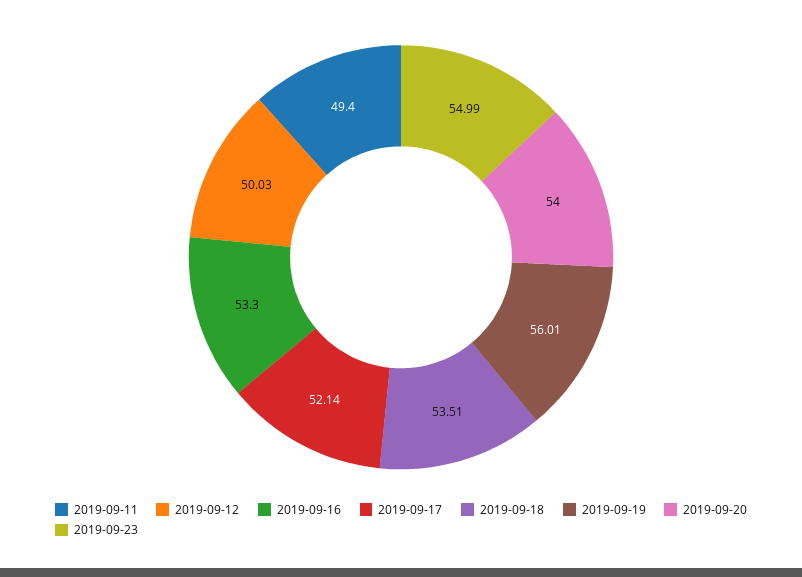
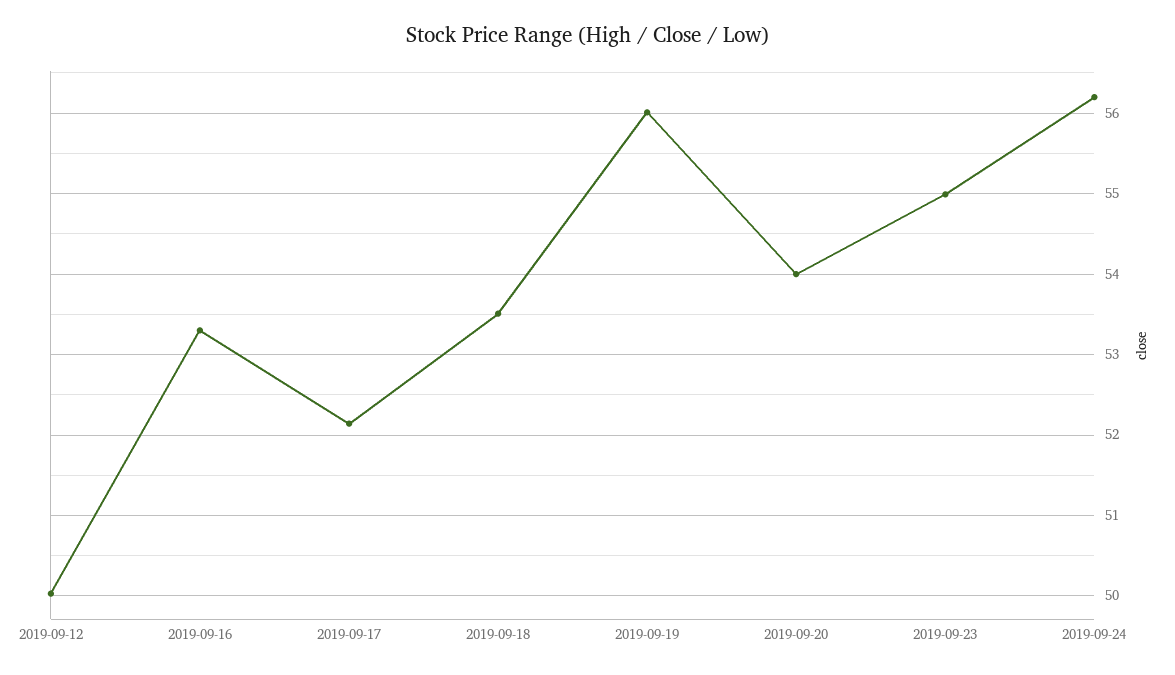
2019-09-11: 49.4 -> none
2019-09-24: none -> 56.2

